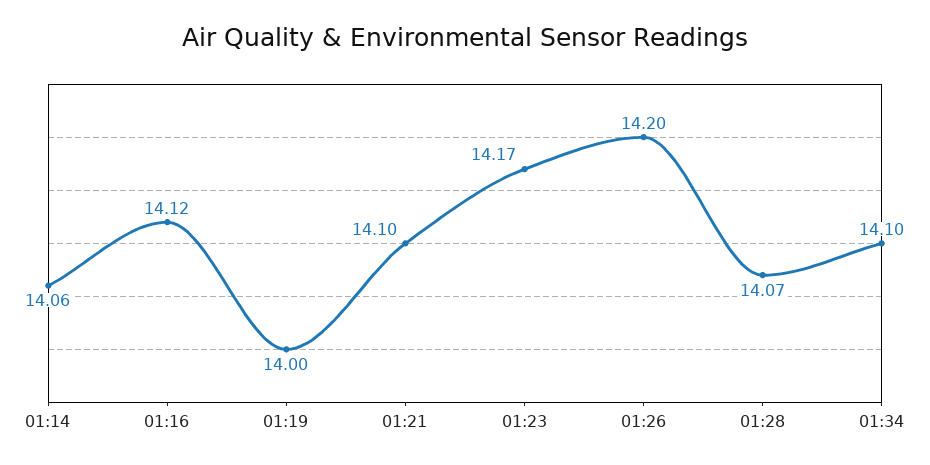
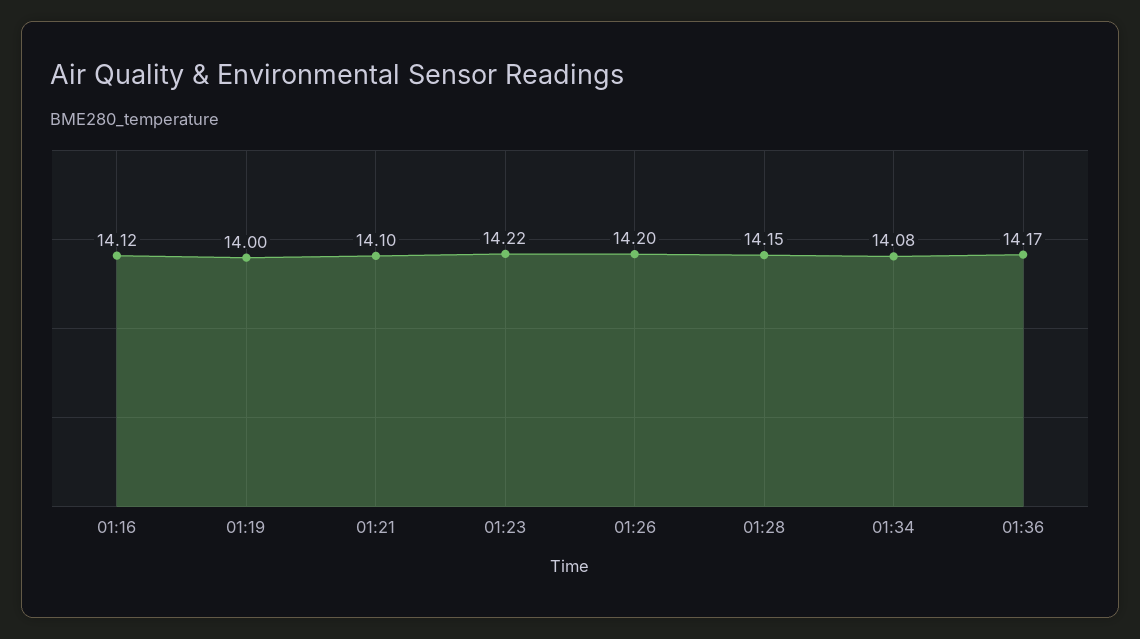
01:14: 14.06 -> none
01:23: 14.17 -> 14.22
01:28: 14.07 -> 14.15
01:34: 14.1 -> 14.08
01:36: none -> 14.17

